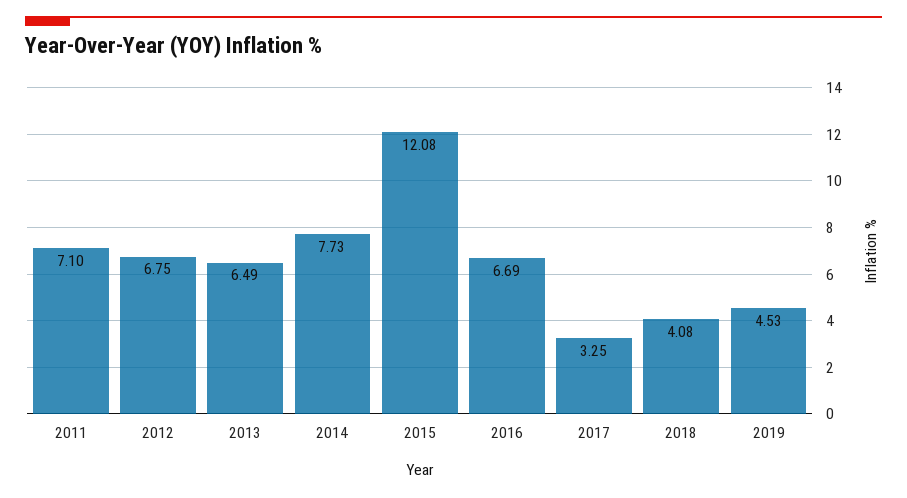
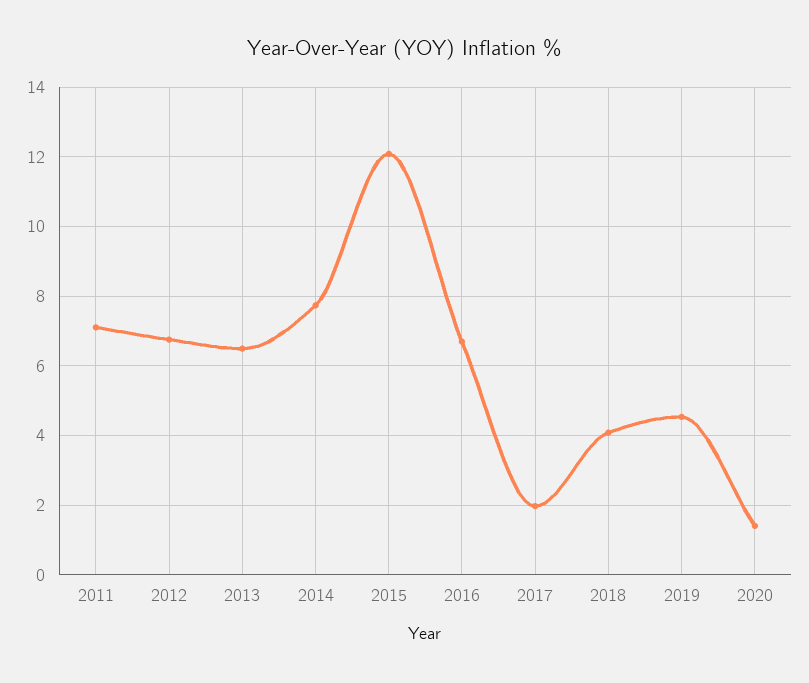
2017: 3.25 -> 2
2020: none -> 1.4

